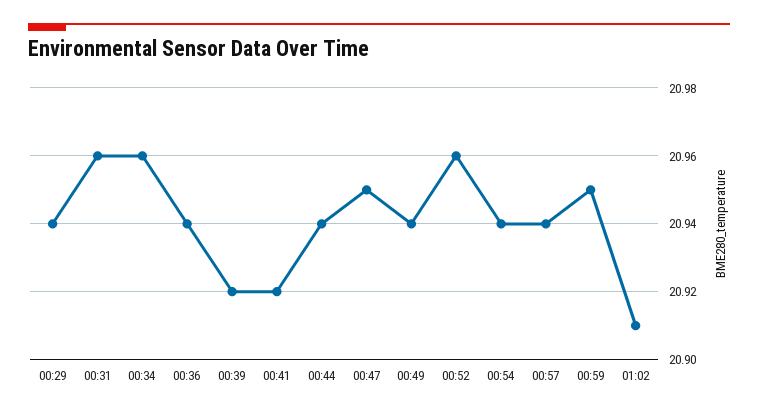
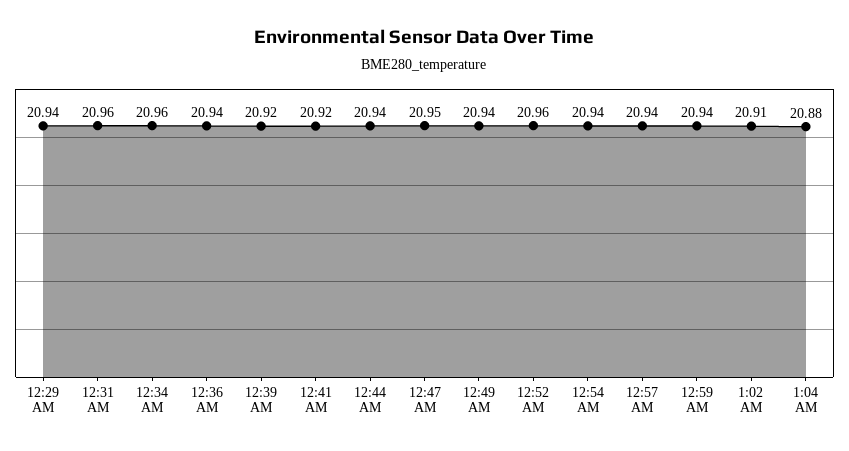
00:59: 20.95 -> 20.94
1:04 AM: none -> 20.88

